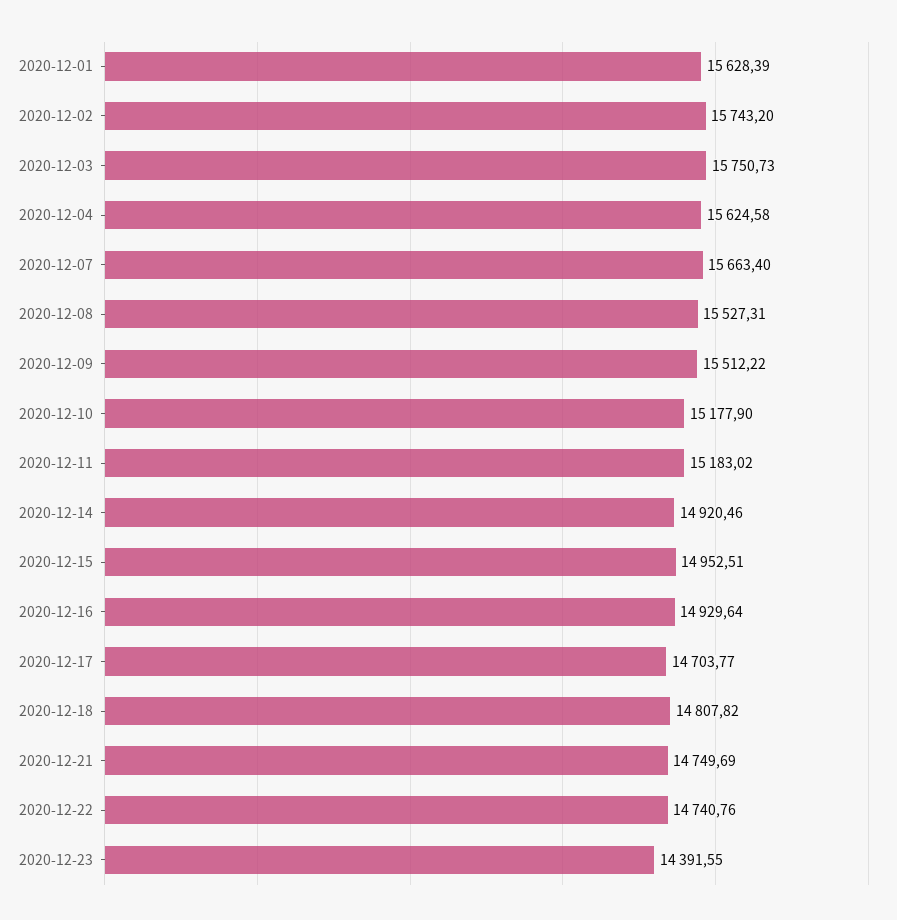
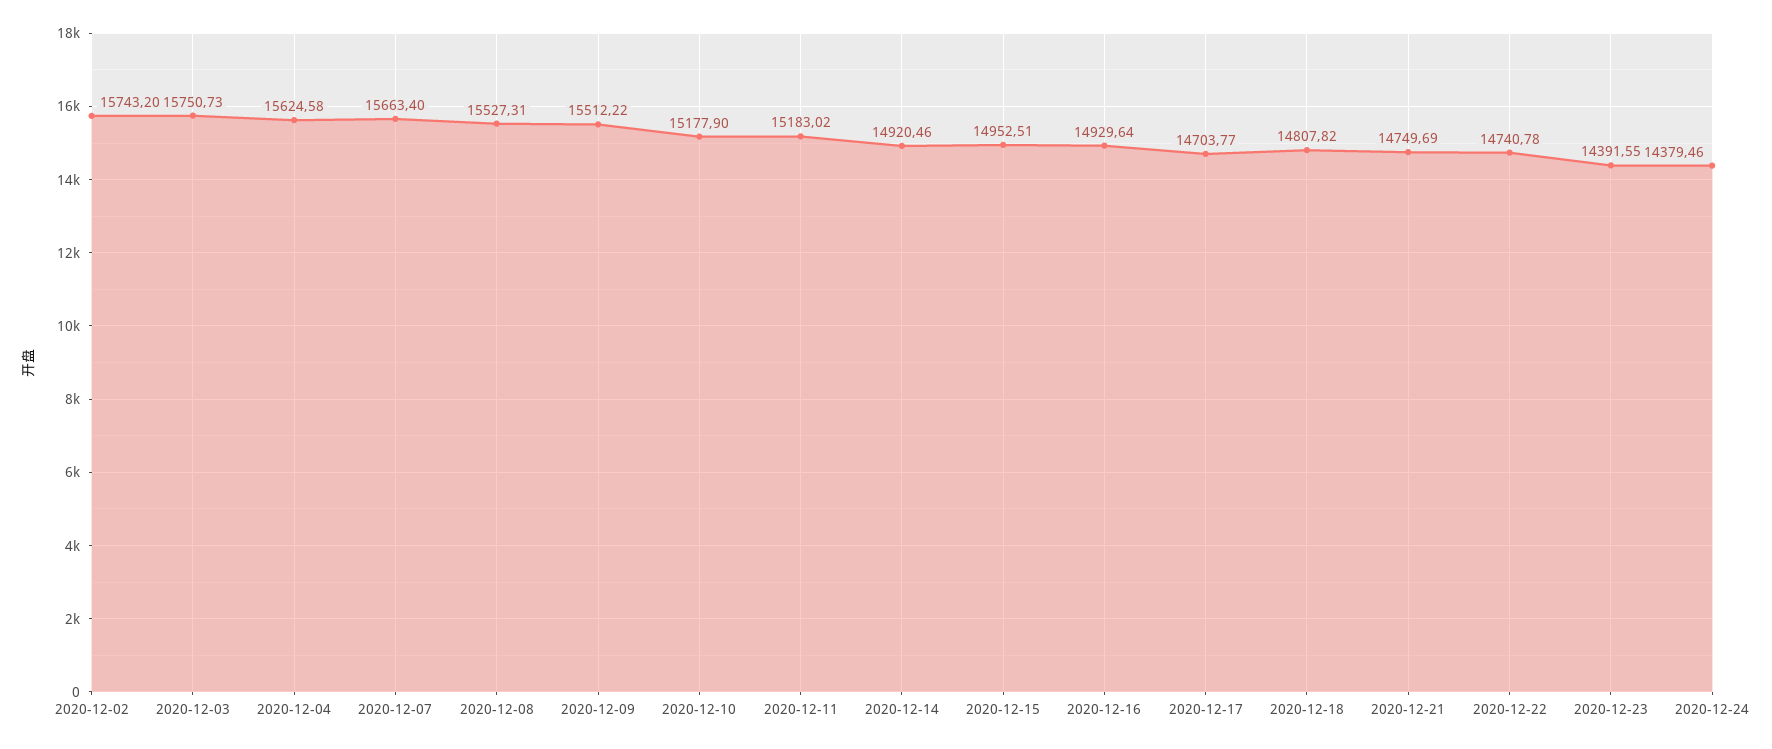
2020-12-01: 15628.39 -> none
2020-12-22: 14740.76 -> 14740.78
2020-12-24: none -> 14379.46

